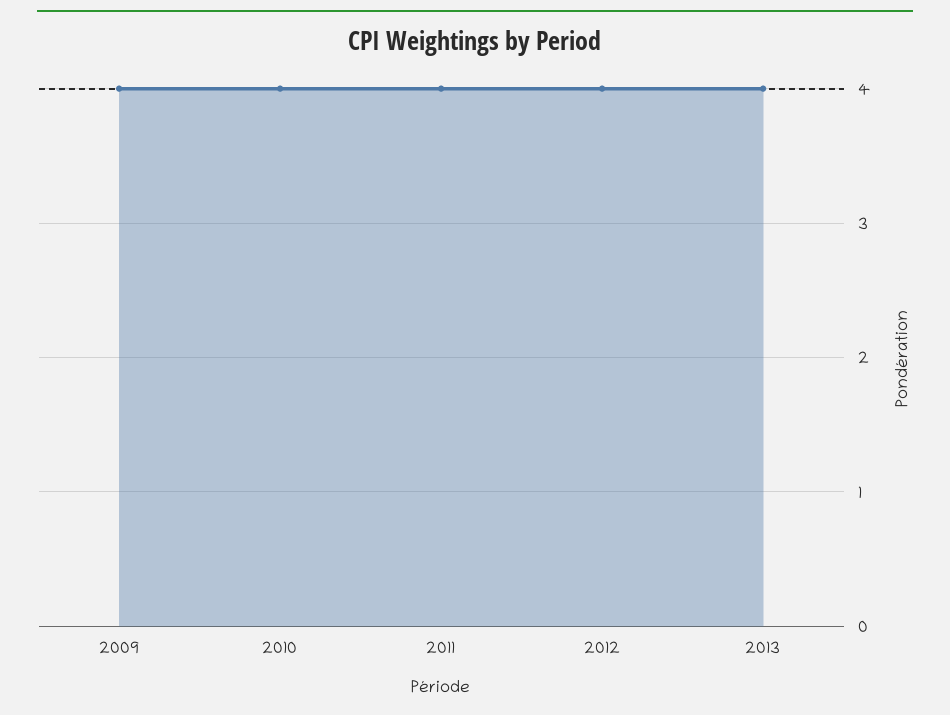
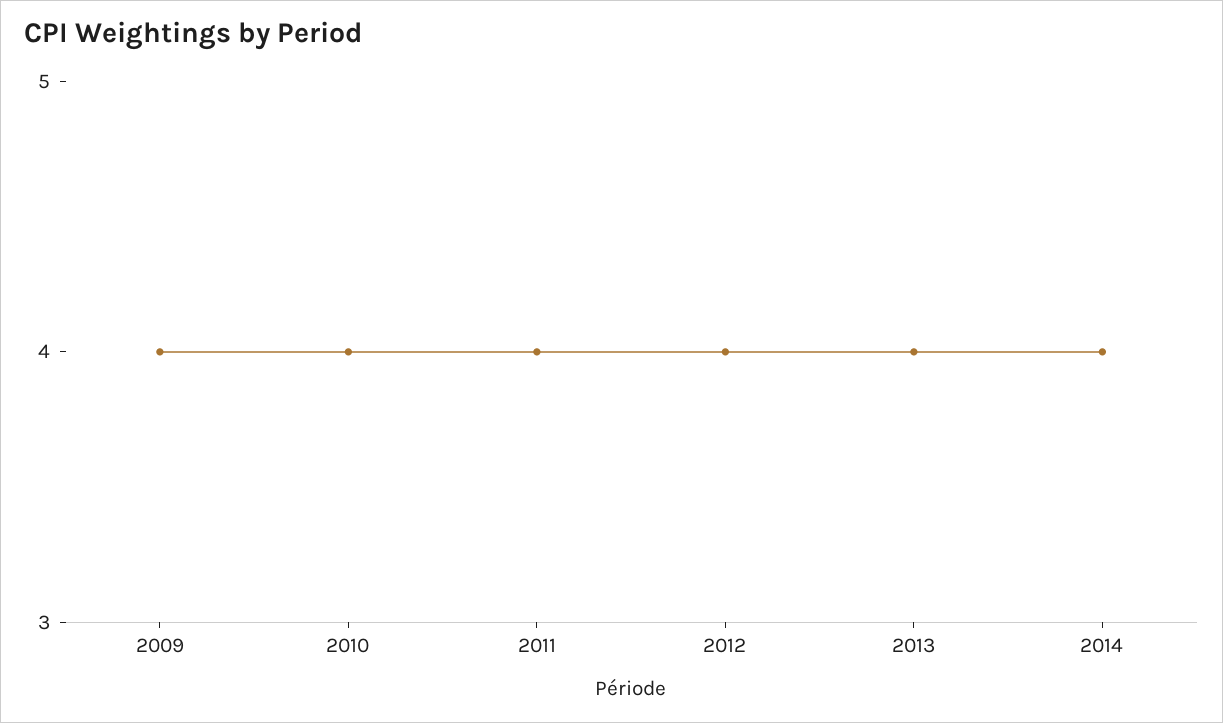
2014: none -> 4

